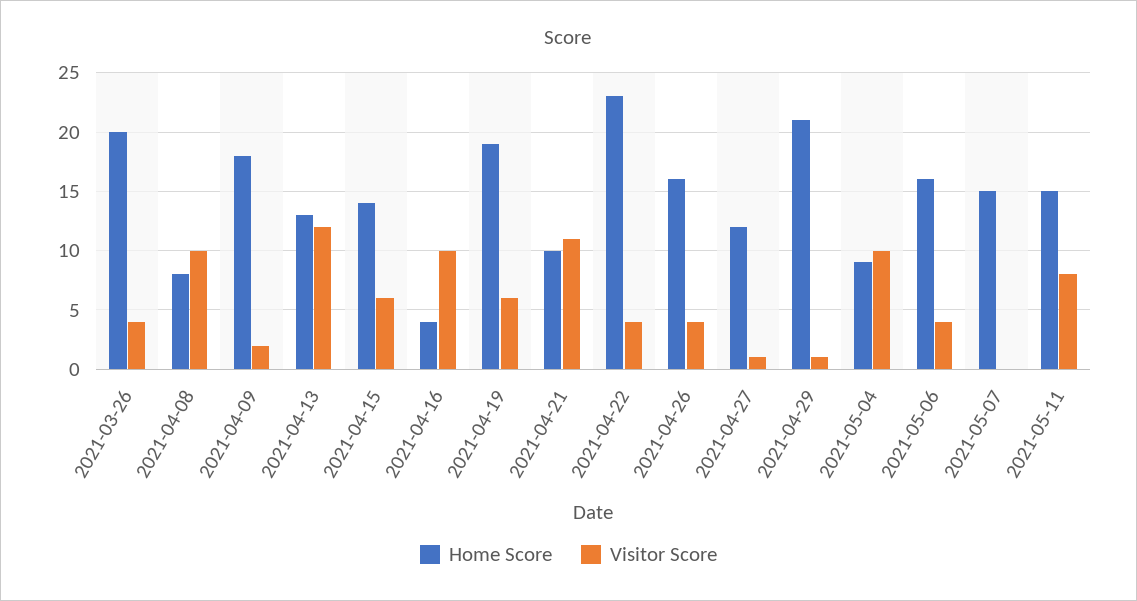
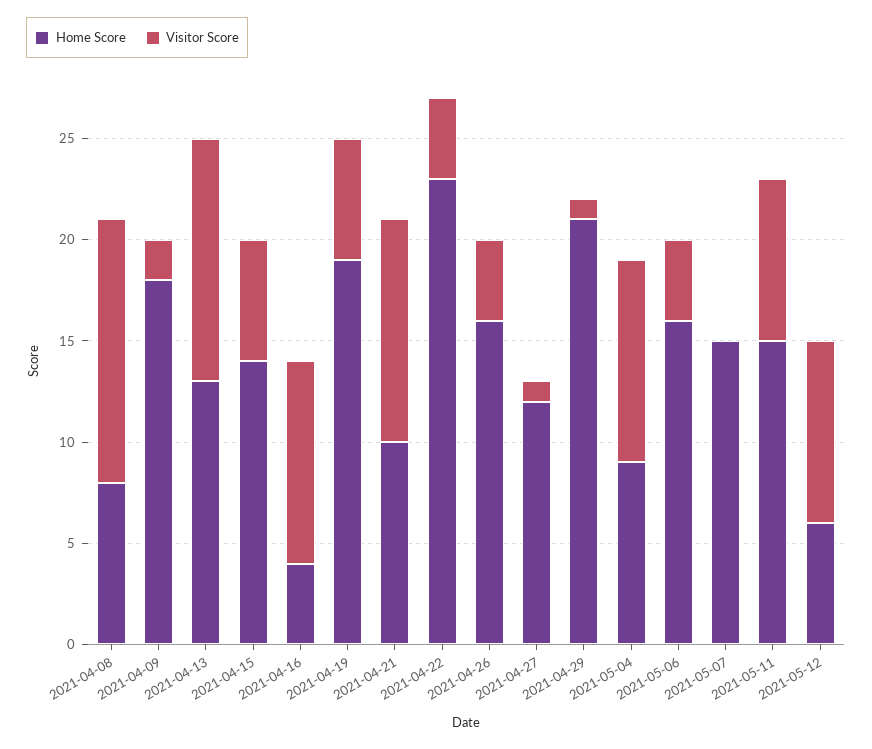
Home Score, 2021-03-26: 20 -> none
Visitor Score, 2021-03-26: 4 -> none
Visitor Score, 2021-04-08: 10 -> 13
Home Score, 2021-05-12: none -> 6
Visitor Score, 2021-05-12: none -> 9

